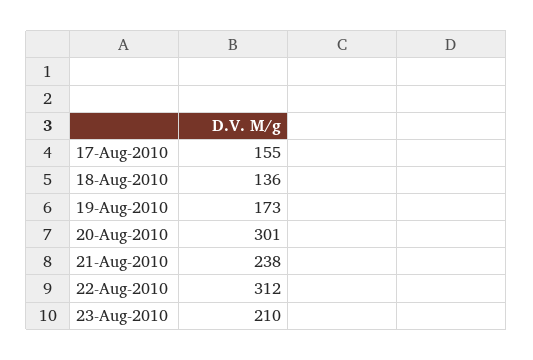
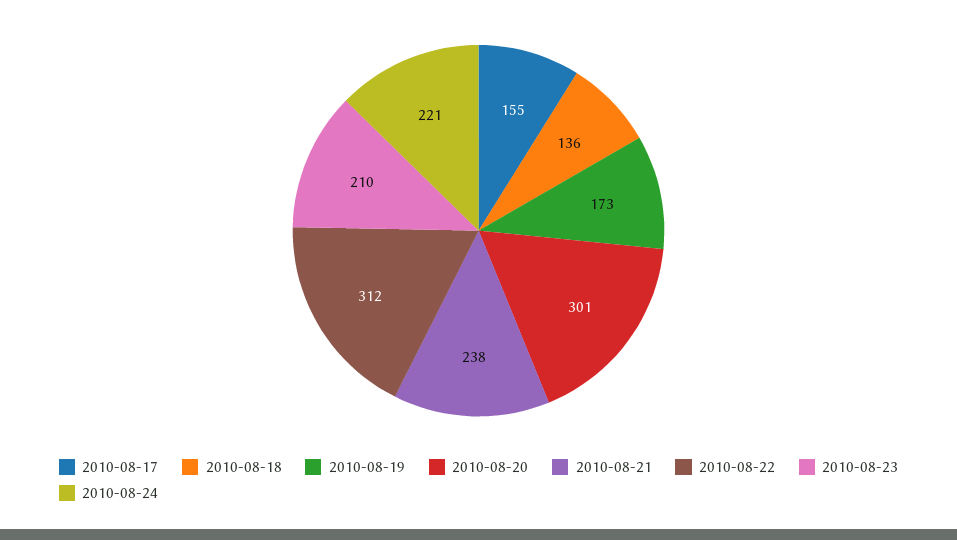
2010-08-24: none -> 221

